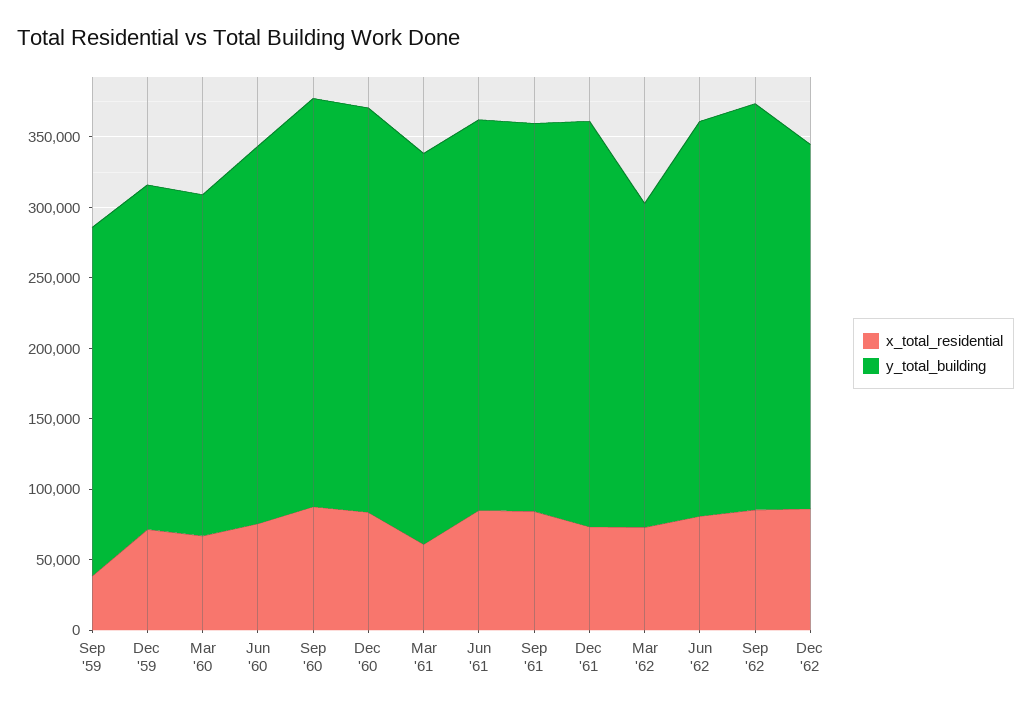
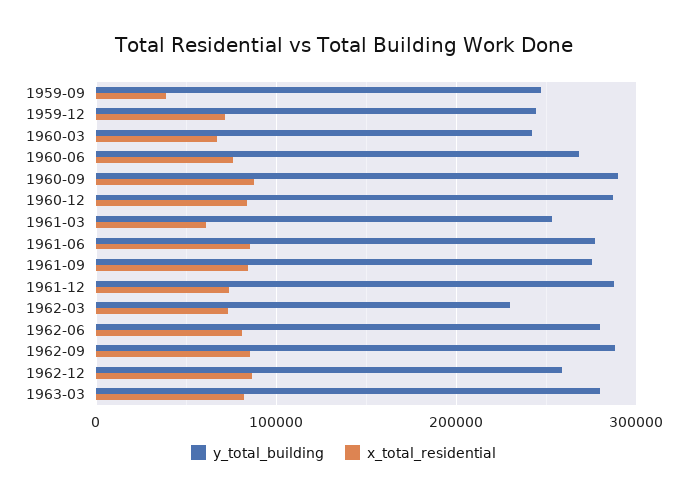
y_total_building, Mar '61: 280000 -> 250000
y_total_building, 1963-03: none -> 280000
x_total_residential, 1963-03: none -> 80000

